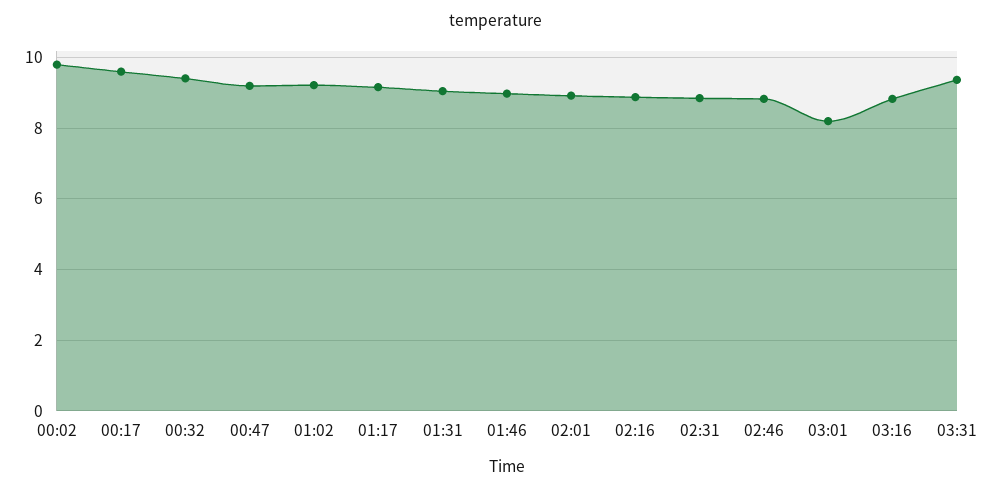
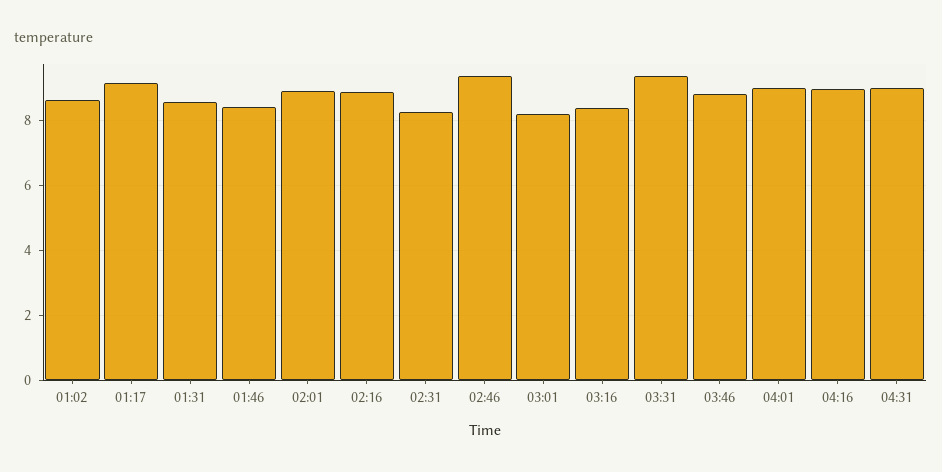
00:02: 9.8 -> none
00:17: 9.6 -> none
00:32: 9.4 -> none
00:47: 9.2 -> none
01:02: 9.2 -> 8.6
01:31: 9 -> 8.6
01:46: 9 -> 8.4
02:31: 8.8 -> 8.2
02:46: 8.8 -> 9.4
03:16: 8.8 -> 8.4
03:46: none -> 8.8
04:01: none -> 9
04:16: none -> 9
04:31: none -> 9

